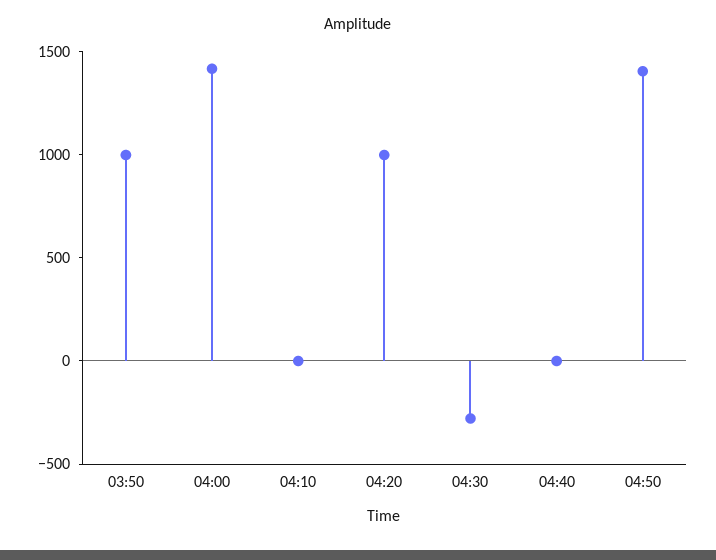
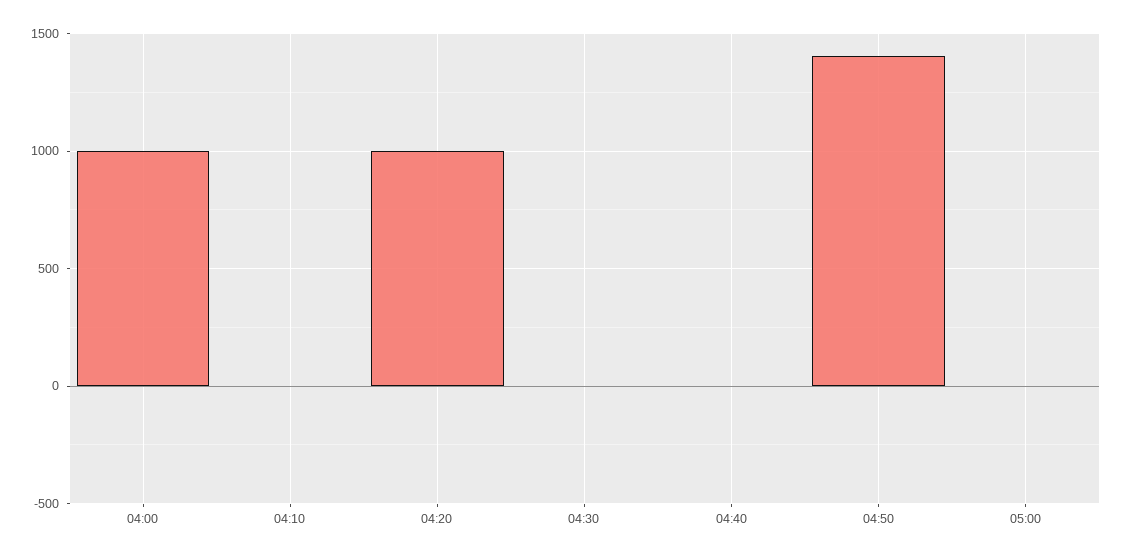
03:50: 1000 -> none
04:00: 1400 -> 1000
04:30: -300 -> 0
05:00: none -> 0

